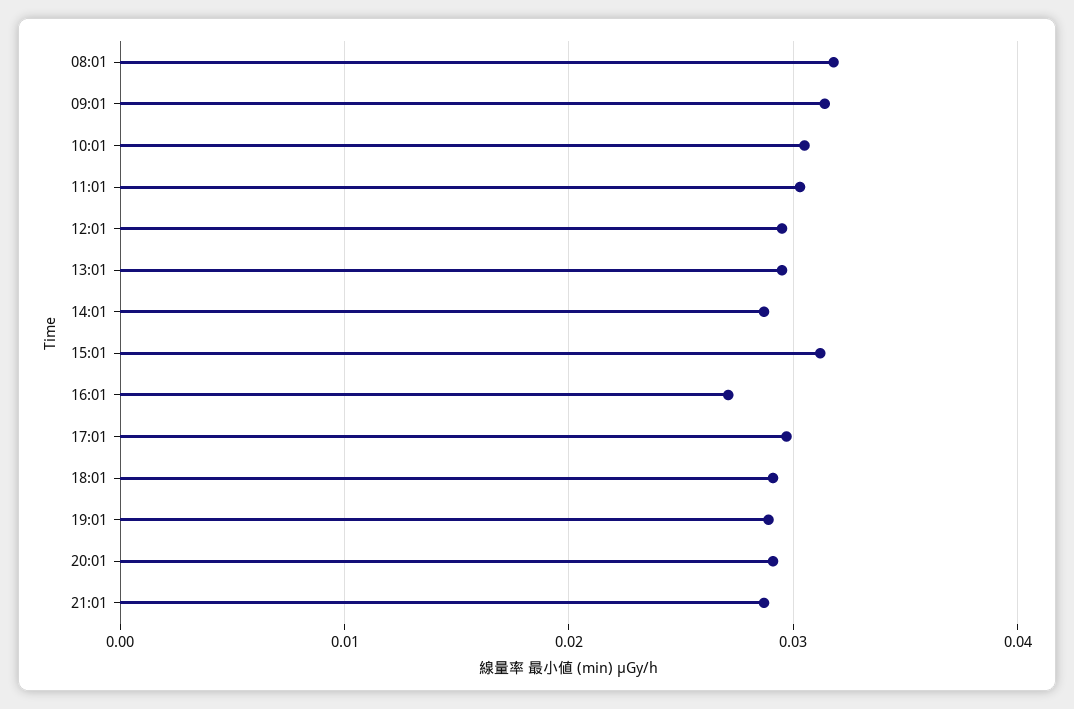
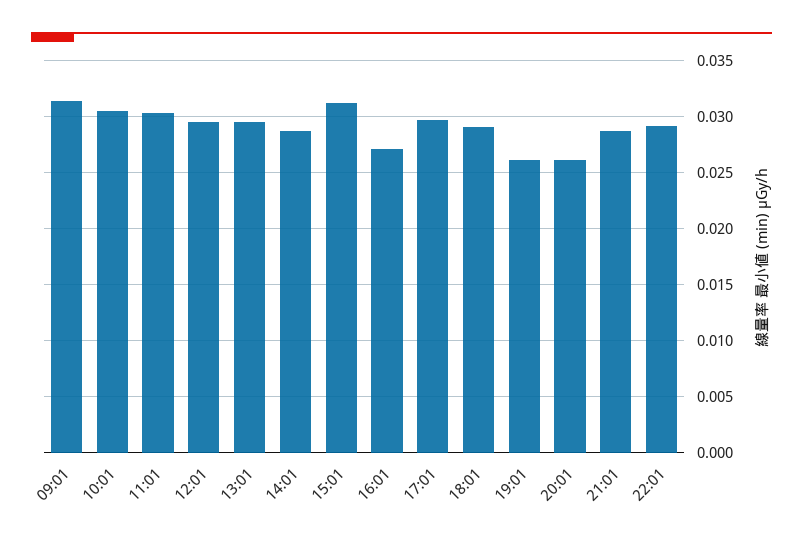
08:01: 0.032 -> none
19:01: 0.029 -> 0.026
20:01: 0.029 -> 0.026
22:01: none -> 0.029

